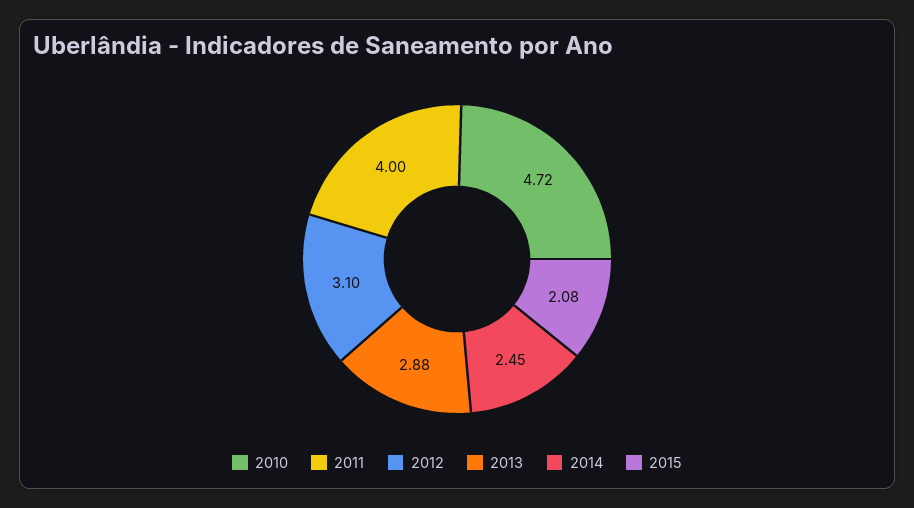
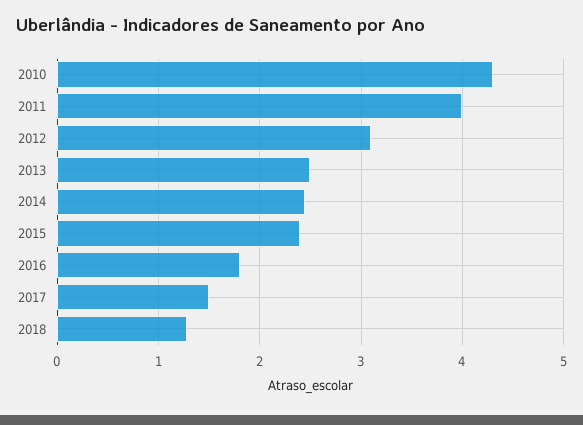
2010: 4.72 -> 4.3
2013: 2.88 -> 2.5
2015: 2.08 -> 2.4
2016: none -> 1.8
2017: none -> 1.5
2018: none -> 1.3

